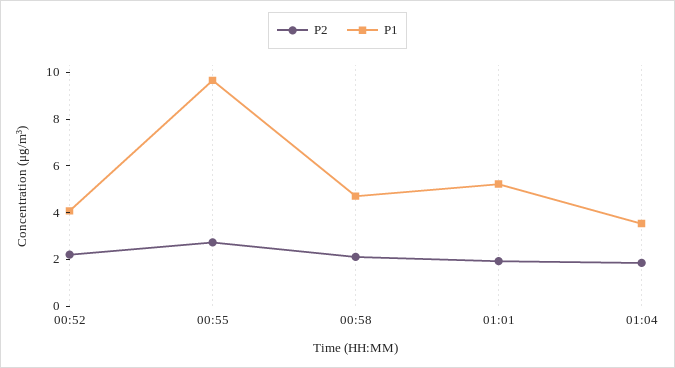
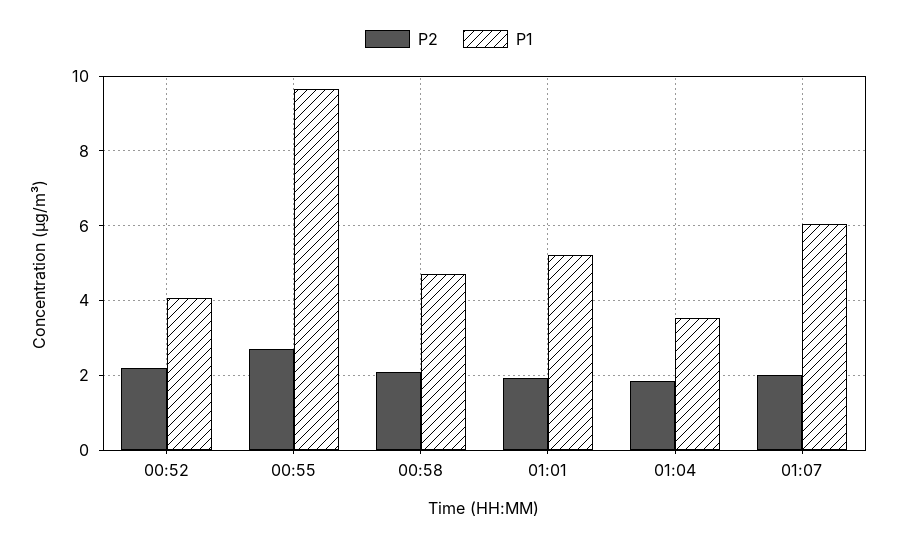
P2, 01:07: none -> 2
P1, 01:07: none -> 6

